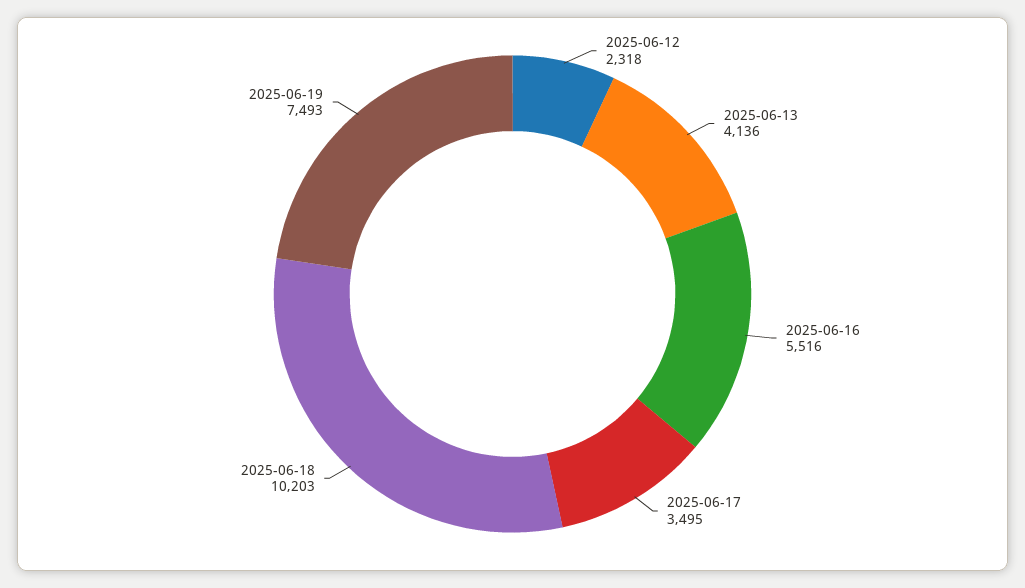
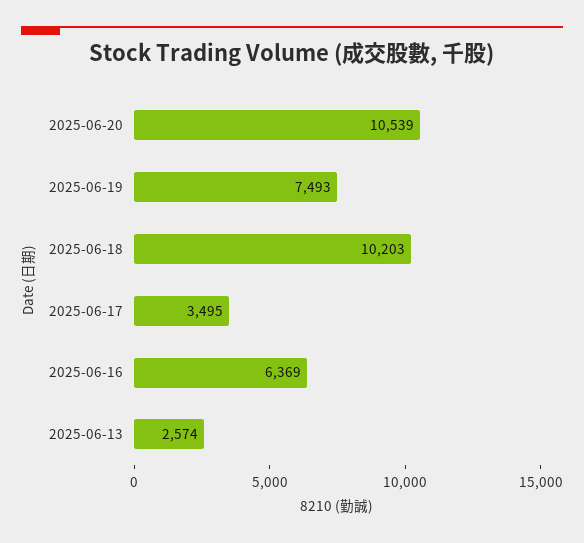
2025-06-12: 2318 -> none
2025-06-13: 4136 -> 2574
2025-06-16: 5516 -> 6369
2025-06-20: none -> 10539

